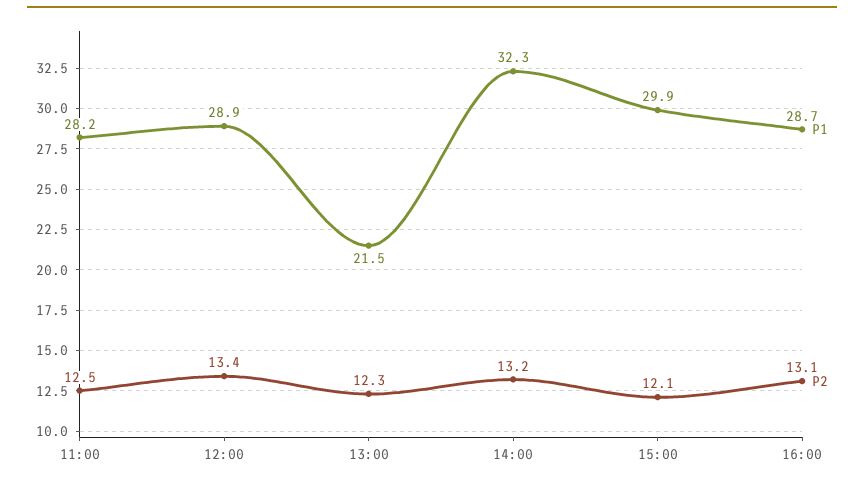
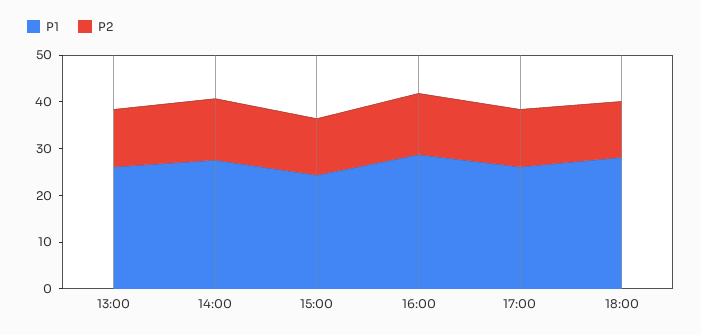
P1, 11:00: 28.2 -> none
P2, 11:00: 12.5 -> none
P1, 12:00: 28.9 -> none
P2, 12:00: 13.4 -> none
P1, 13:00: 21.5 -> 26
P1, 14:00: 32.3 -> 28
P1, 15:00: 29.9 -> 24
P1, 17:00: none -> 26
P2, 17:00: none -> 12
P1, 18:00: none -> 28
P2, 18:00: none -> 12

